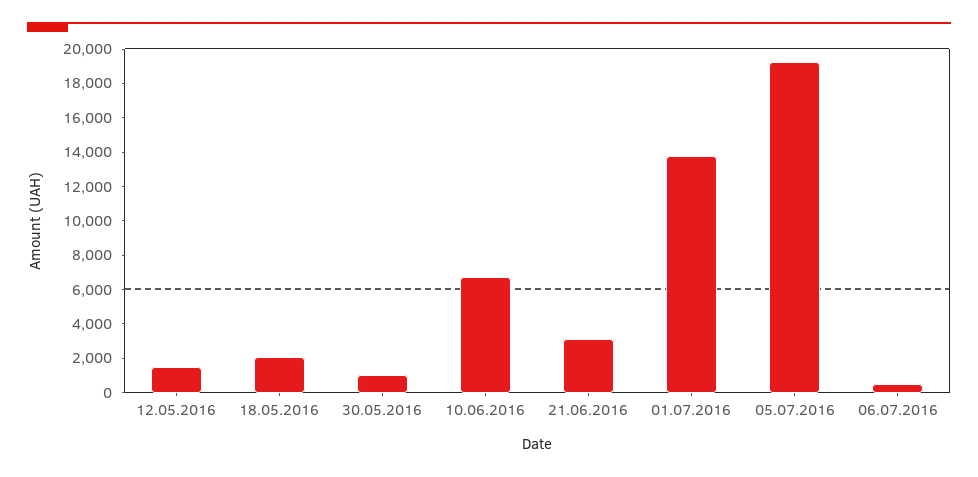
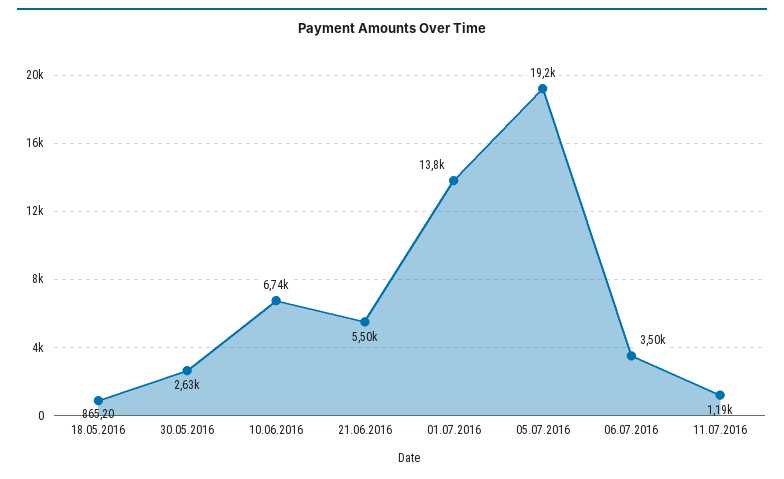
12.05.2016: 1500 -> none
18.05.2016: 2000 -> 865.2
30.05.2016: 1000 -> 2630
21.06.2016: 3000 -> 5500
06.07.2016: 500 -> 3500
11.07.2016: none -> 1190

